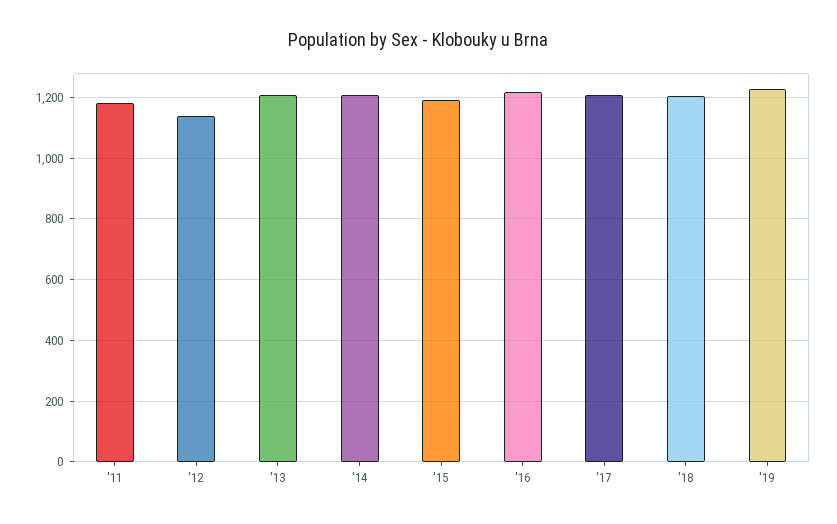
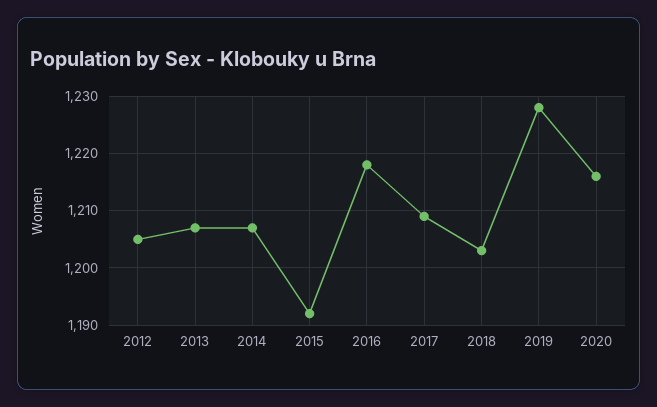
'11: 1180 -> none
'12: 1140 -> 1205
2020: none -> 1215

